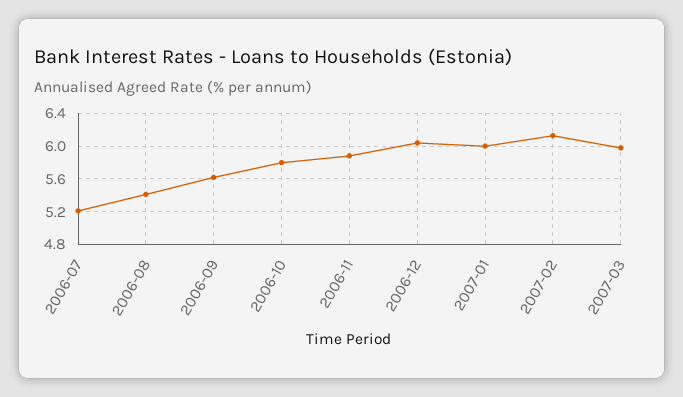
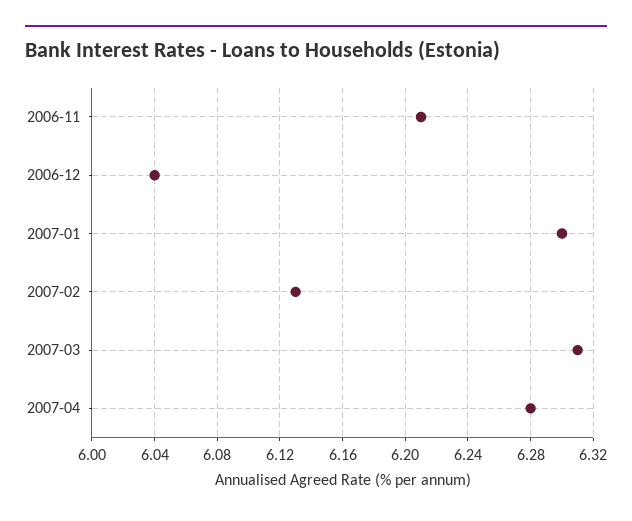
2006-07: 5.2 -> none
2006-08: 5.4 -> none
2006-09: 5.6 -> none
2006-10: 5.8 -> none
2006-11: 5.9 -> 6.21
2007-01: 6 -> 6.3
2007-03: 6 -> 6.31
2007-04: none -> 6.28

